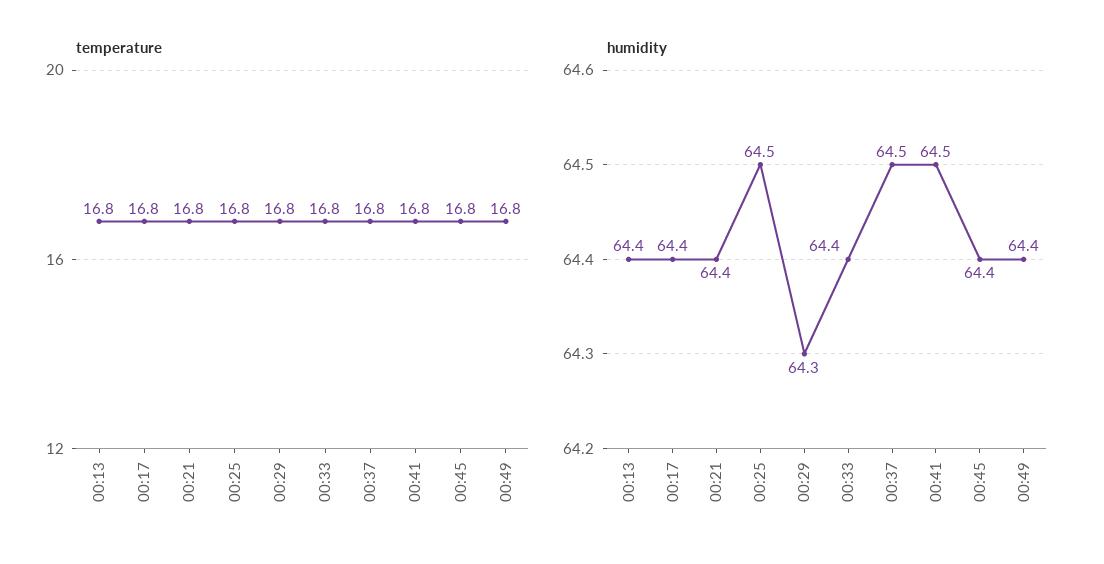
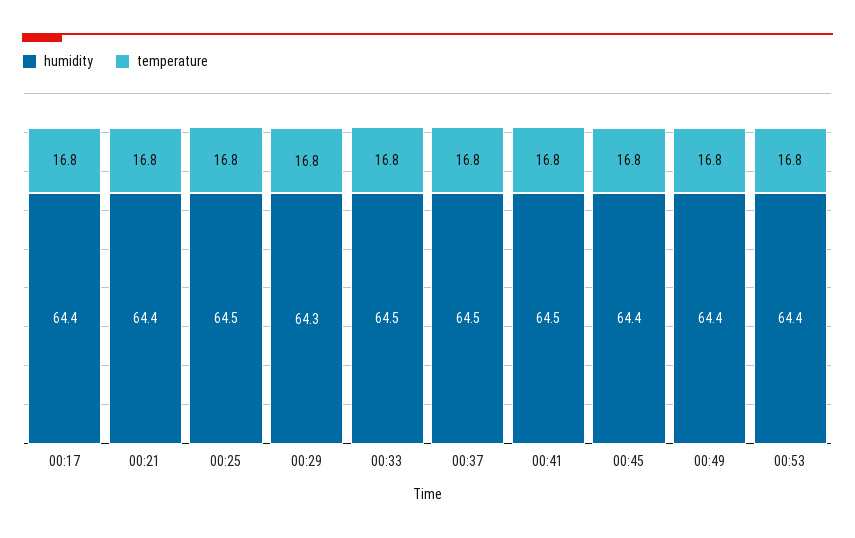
temperature, 00:13: 16.8 -> none
humidity, 00:13: 64.4 -> none
humidity, 00:33: 64.4 -> 64.5
humidity, 00:53: none -> 64.4
temperature, 00:53: none -> 16.8

